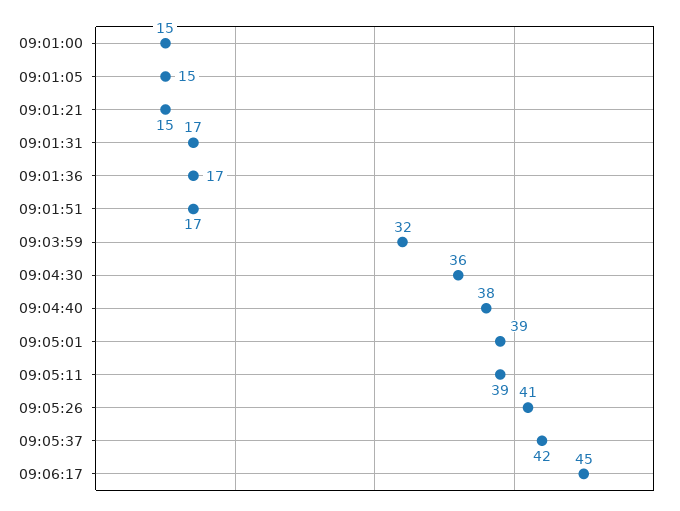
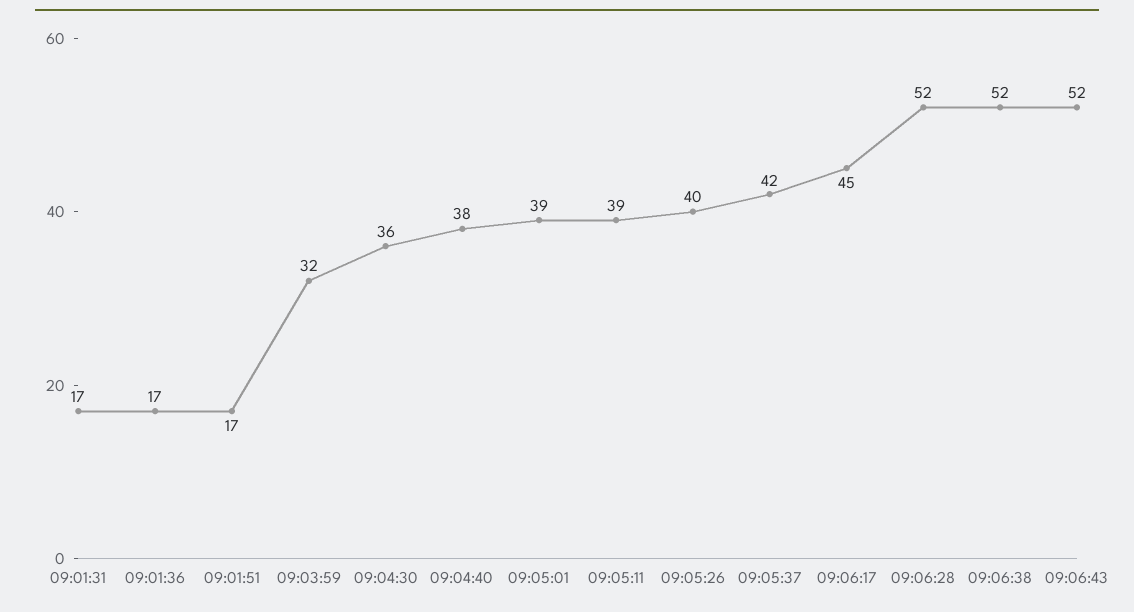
09:01:00: 15 -> none
09:01:05: 15 -> none
09:01:21: 15 -> none
09:05:26: 41 -> 40
09:06:28: none -> 52
09:06:38: none -> 52
09:06:43: none -> 52

